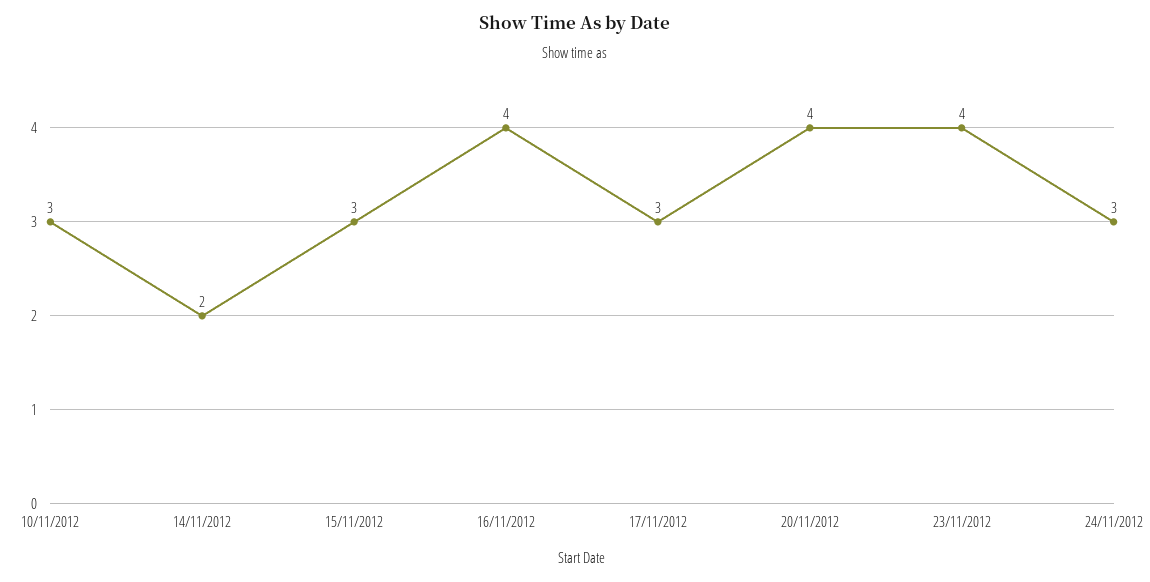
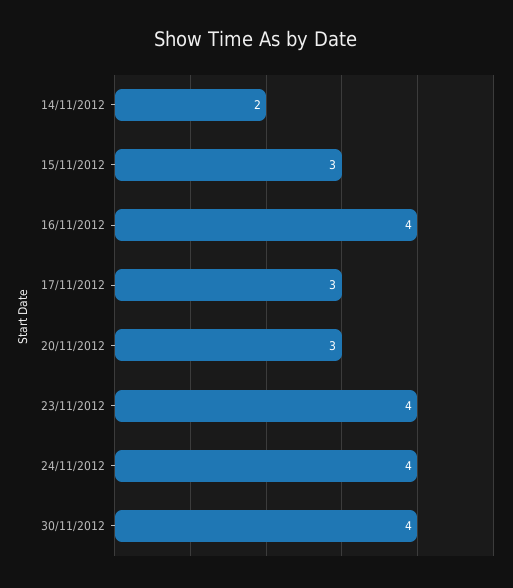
10/11/2012: 3 -> none
20/11/2012: 4 -> 3
24/11/2012: 3 -> 4
30/11/2012: none -> 4

